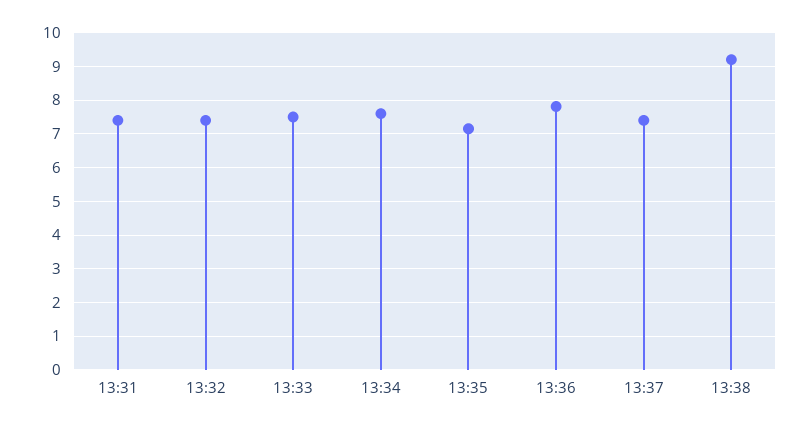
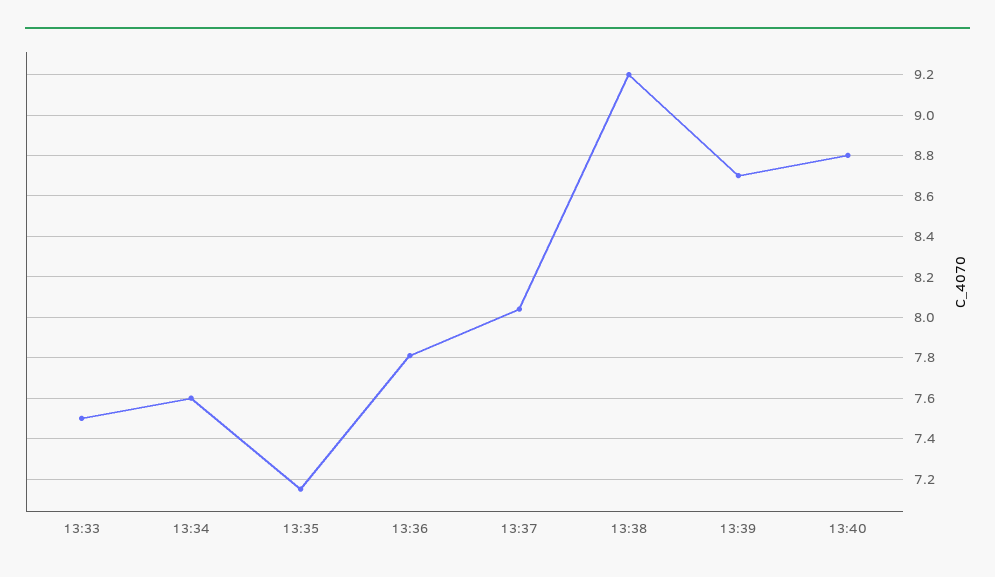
13:31: 7.4 -> none
13:32: 7.4 -> none
13:37: 7.4 -> 8.05
13:39: none -> 8.7
13:40: none -> 8.8

